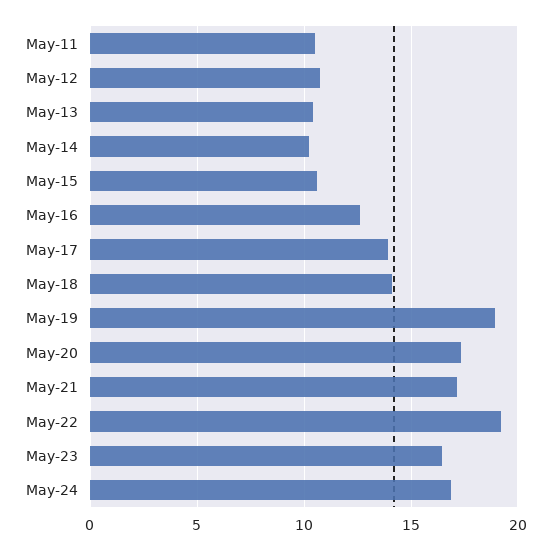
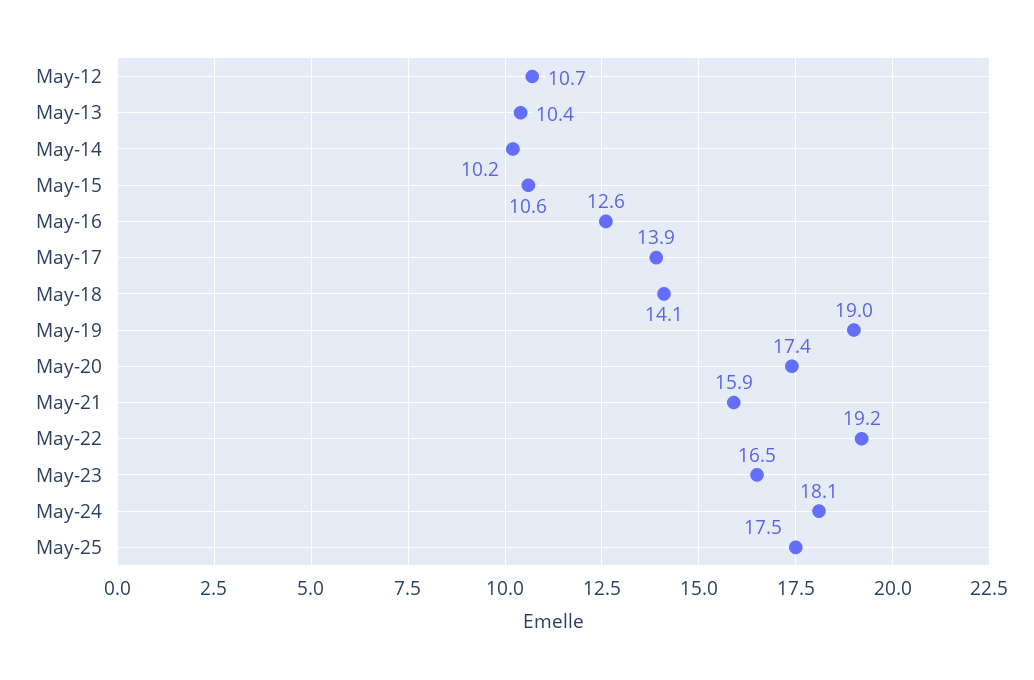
May-11: 10.5 -> none
May-21: 17 -> 15.9
May-24: 17 -> 18.1
May-25: none -> 17.5

